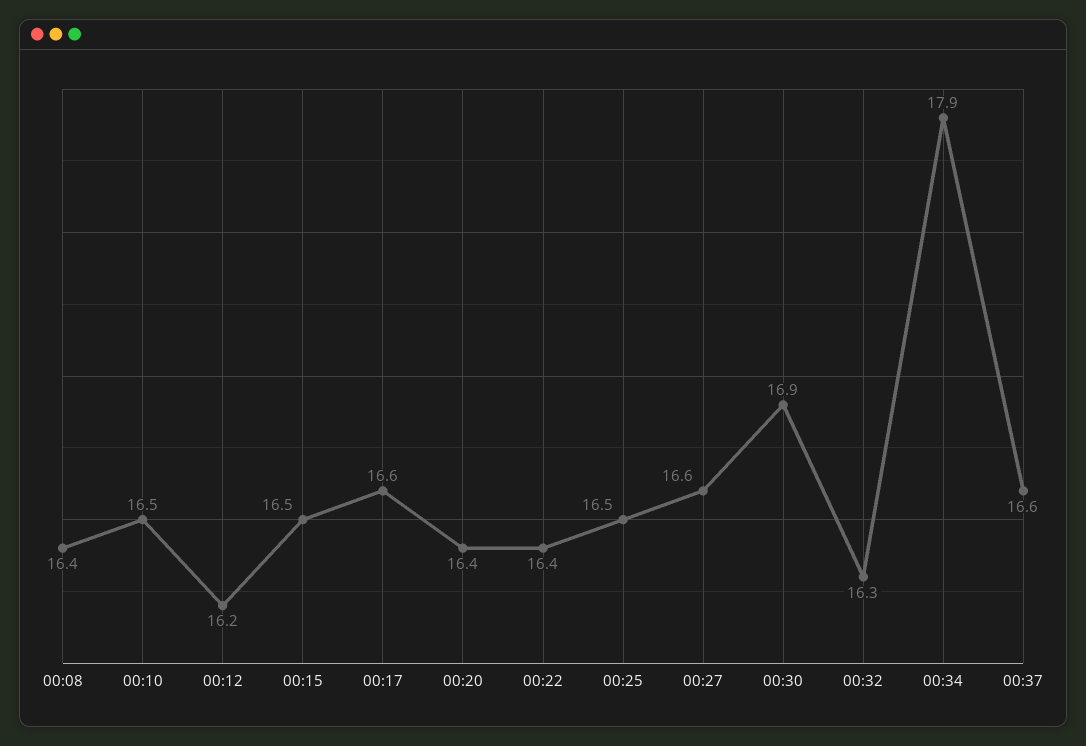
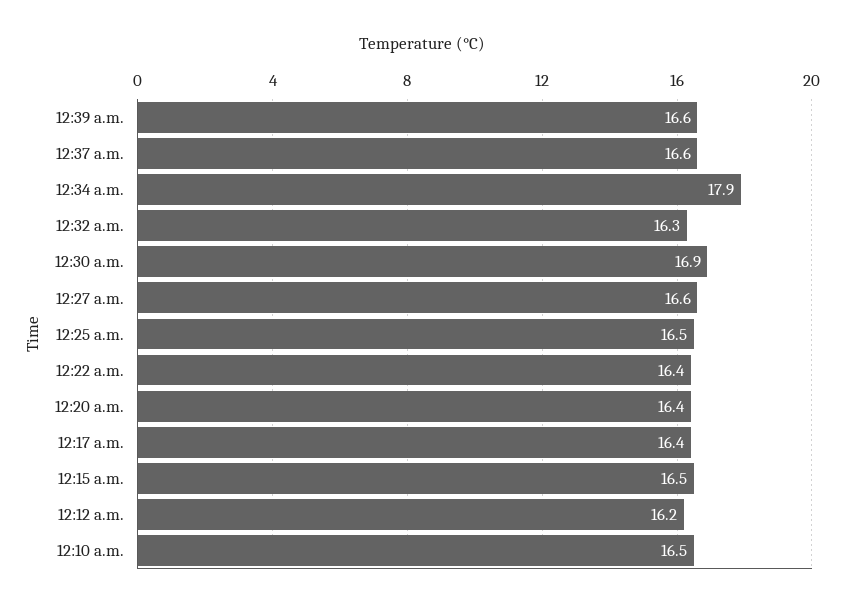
00:08: 16.4 -> none
00:17: 16.6 -> 16.4
12:39 a.m.: none -> 16.6

